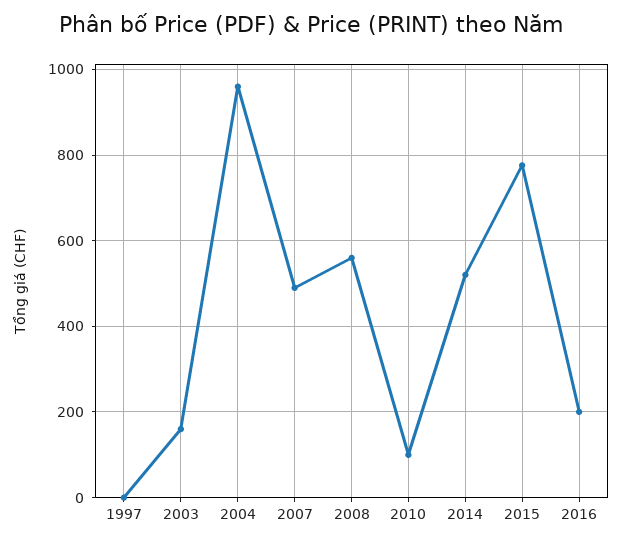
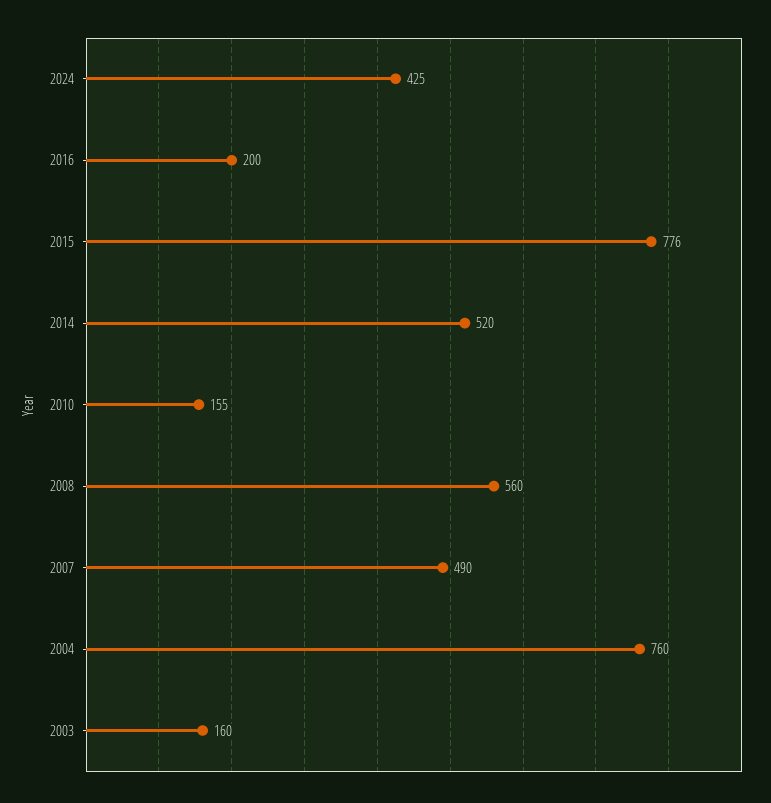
1997: 0 -> none
2004: 960 -> 760
2010: 100 -> 155
2024: none -> 425

